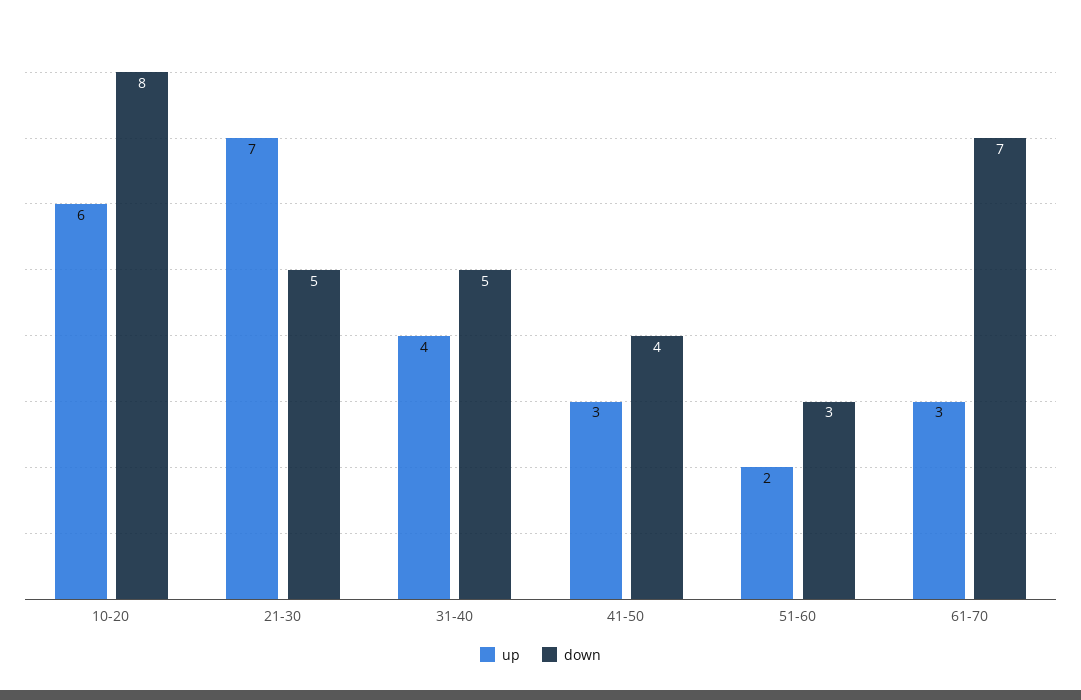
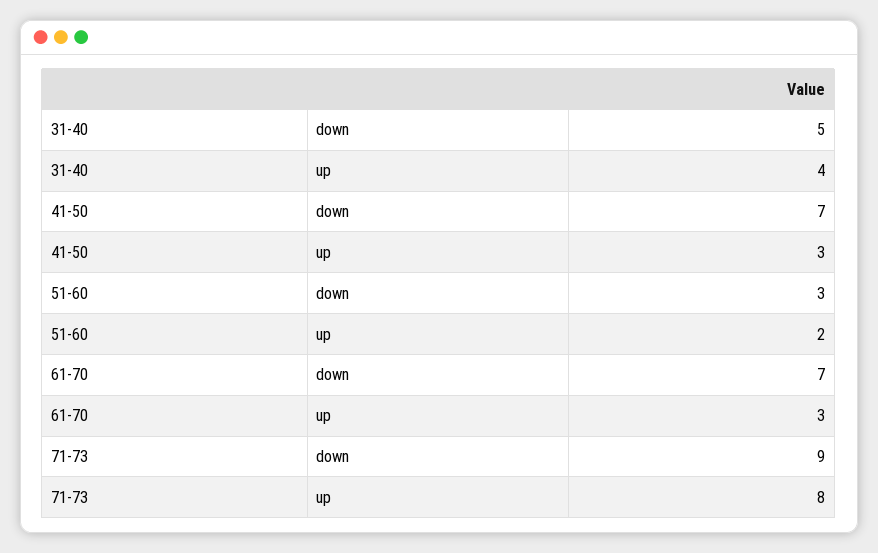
up, 10-20: 6 -> none
down, 10-20: 8 -> none
up, 21-30: 7 -> none
down, 21-30: 5 -> none
down, 41-50: 4 -> 7
down, 71-73: none -> 9
up, 71-73: none -> 8

